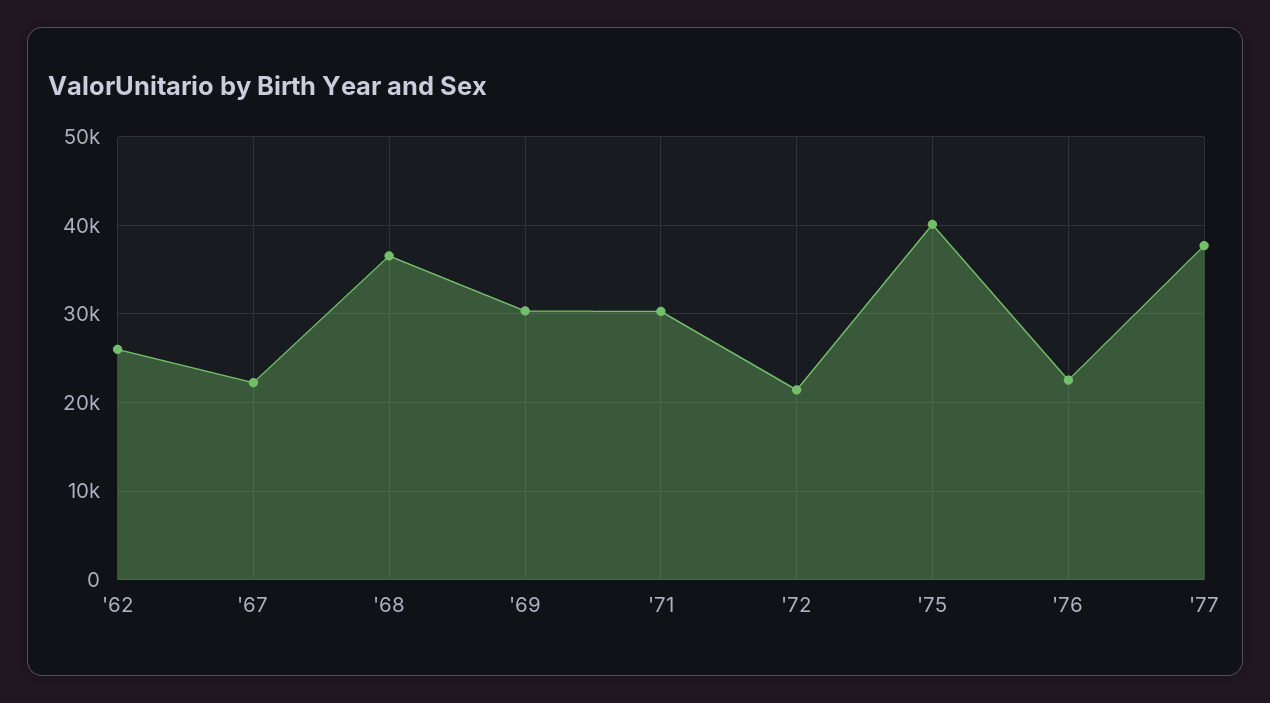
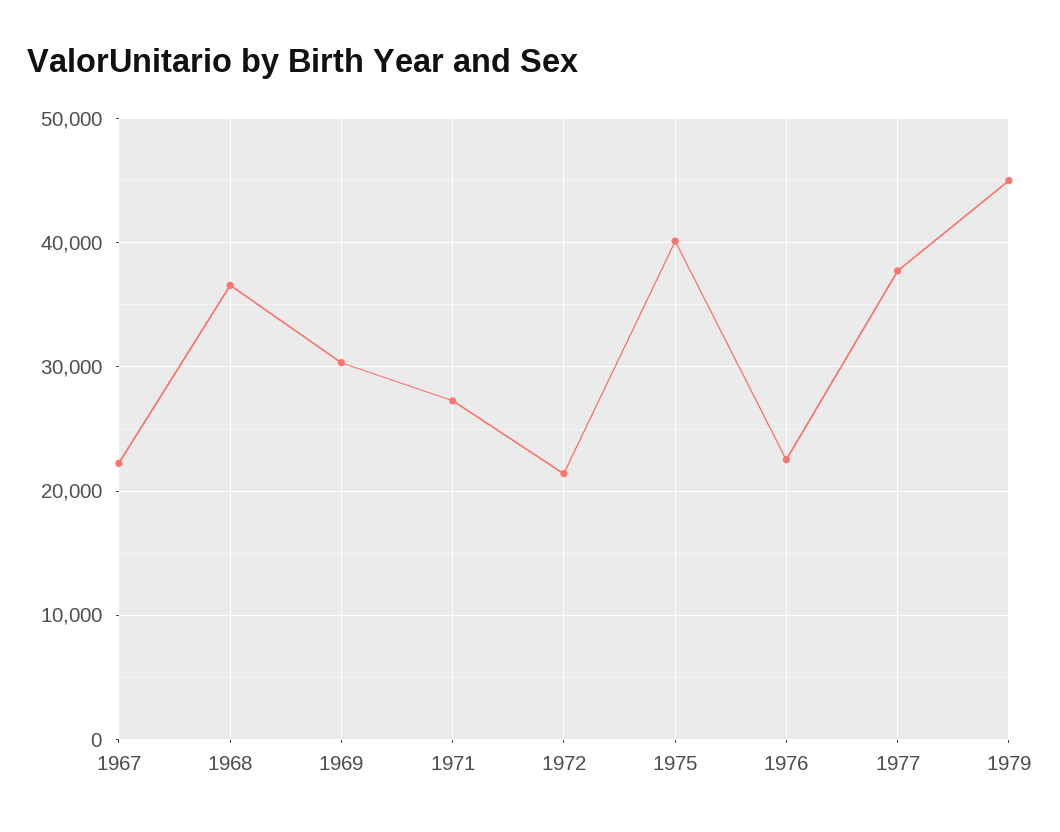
'62: 26000 -> none
'71: 30000 -> 27000
1979: none -> 45000

